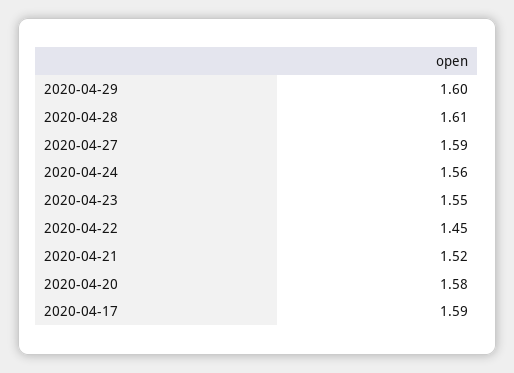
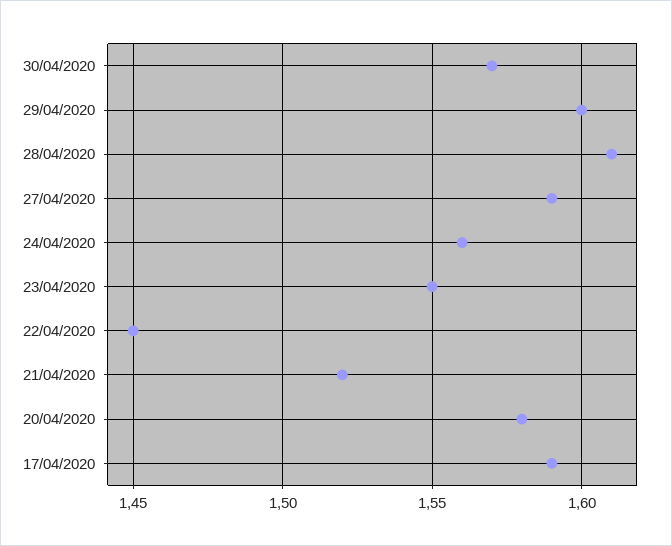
30/04/2020: none -> 1.57

